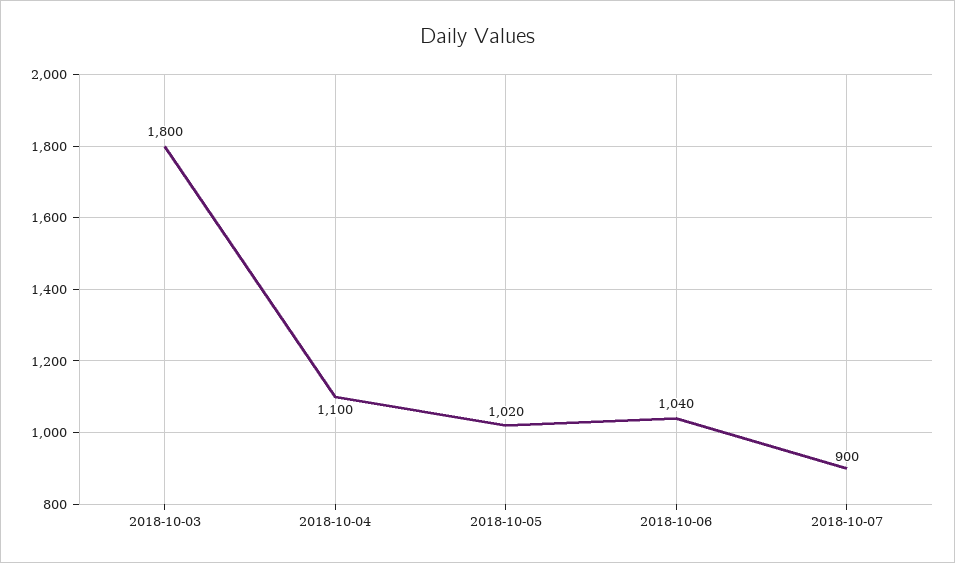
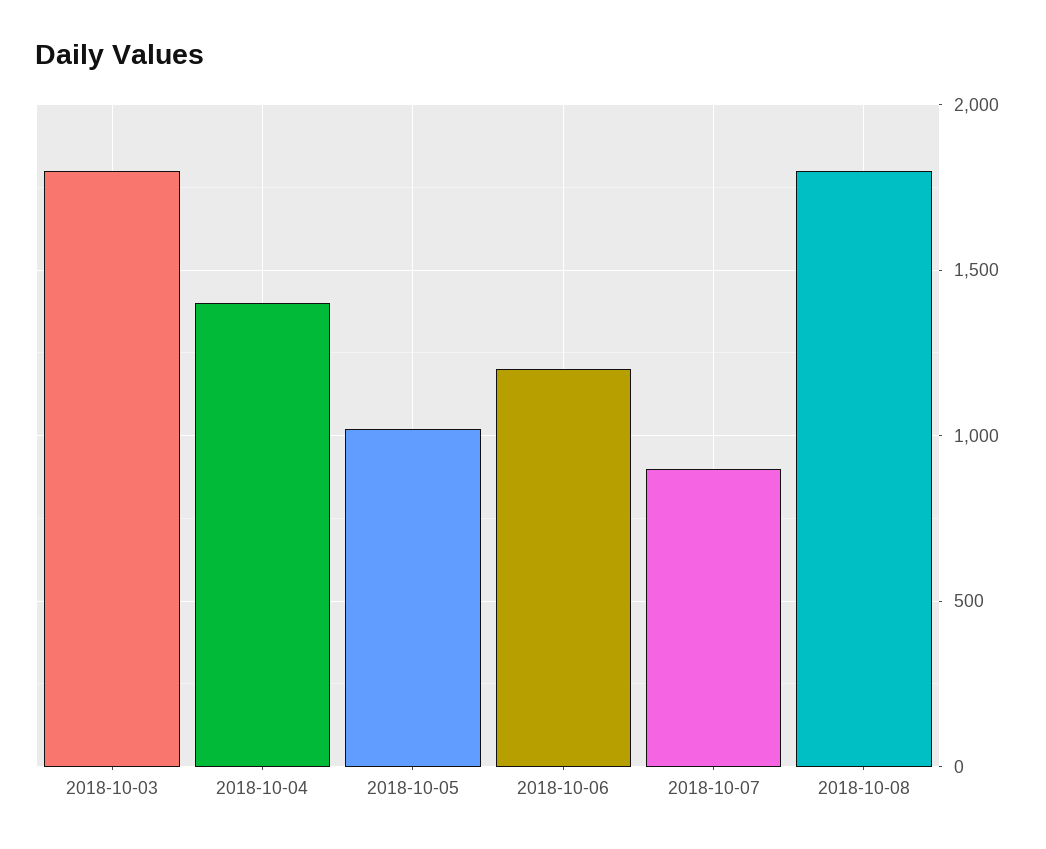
2018-10-04: 1100 -> 1400
2018-10-06: 1040 -> 1200
2018-10-08: none -> 1800

